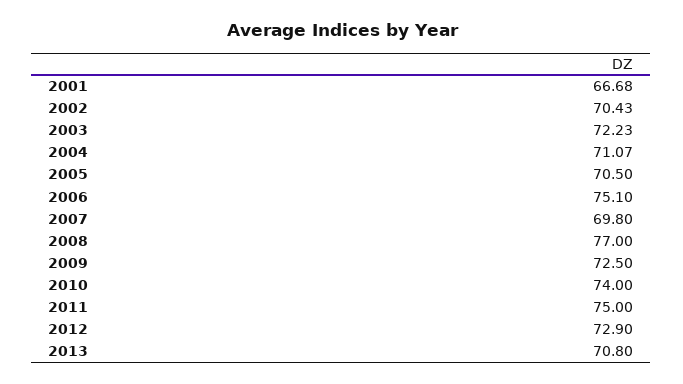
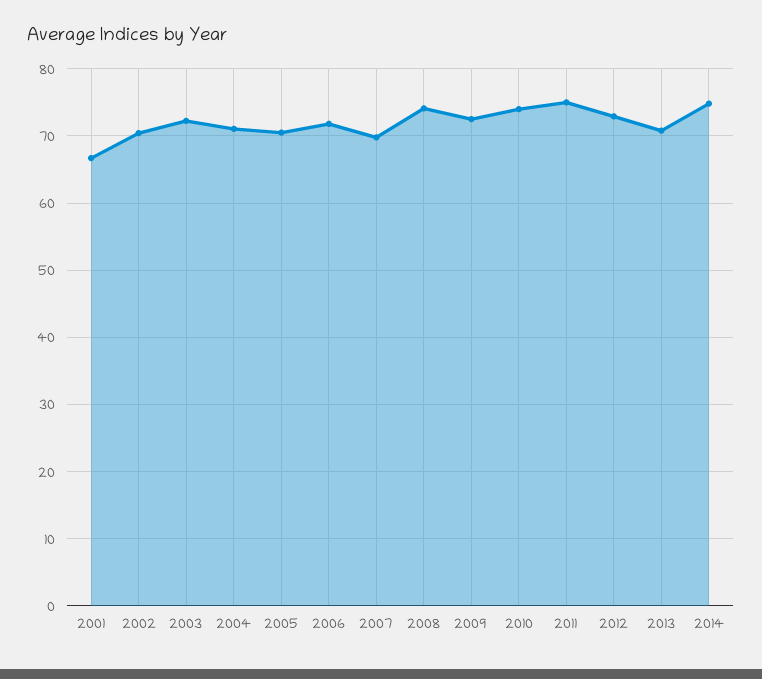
2006: 75.1 -> 72
2008: 77 -> 74
2014: none -> 75

